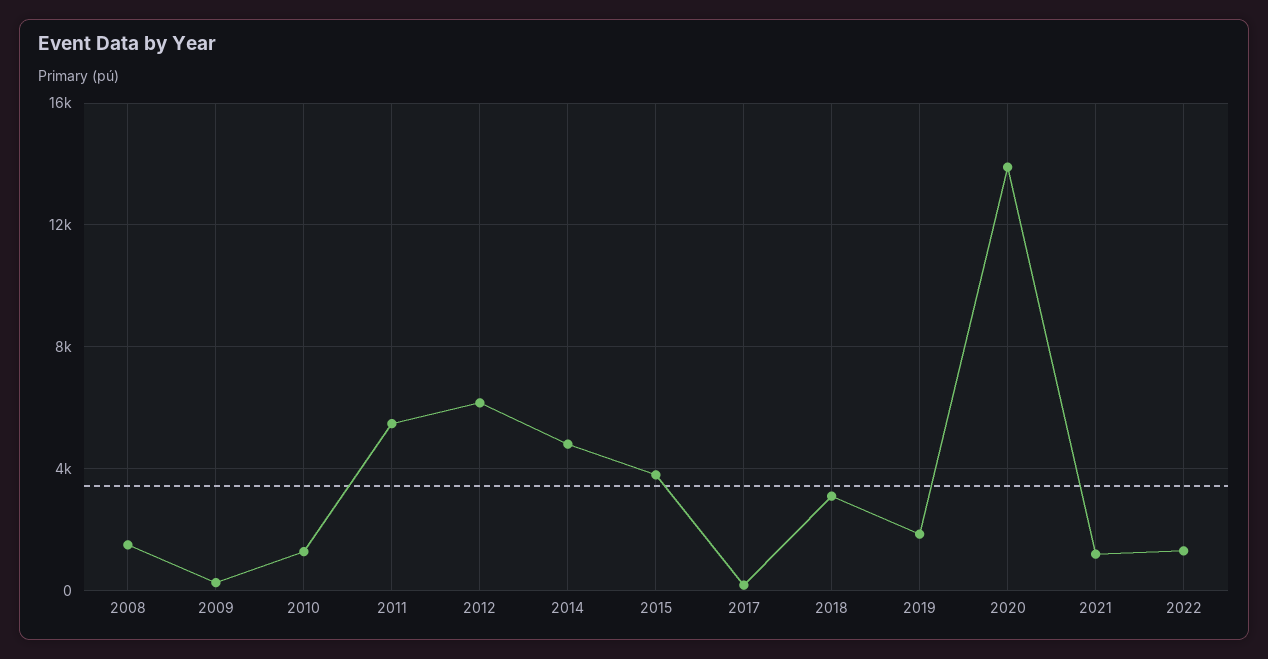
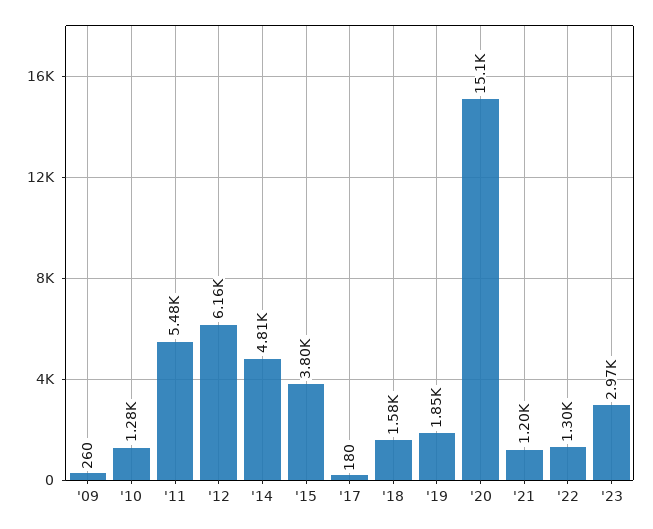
2008: 1500 -> none
2018: 3000 -> 1580
2020: 14000 -> 15100
'23: none -> 2970

